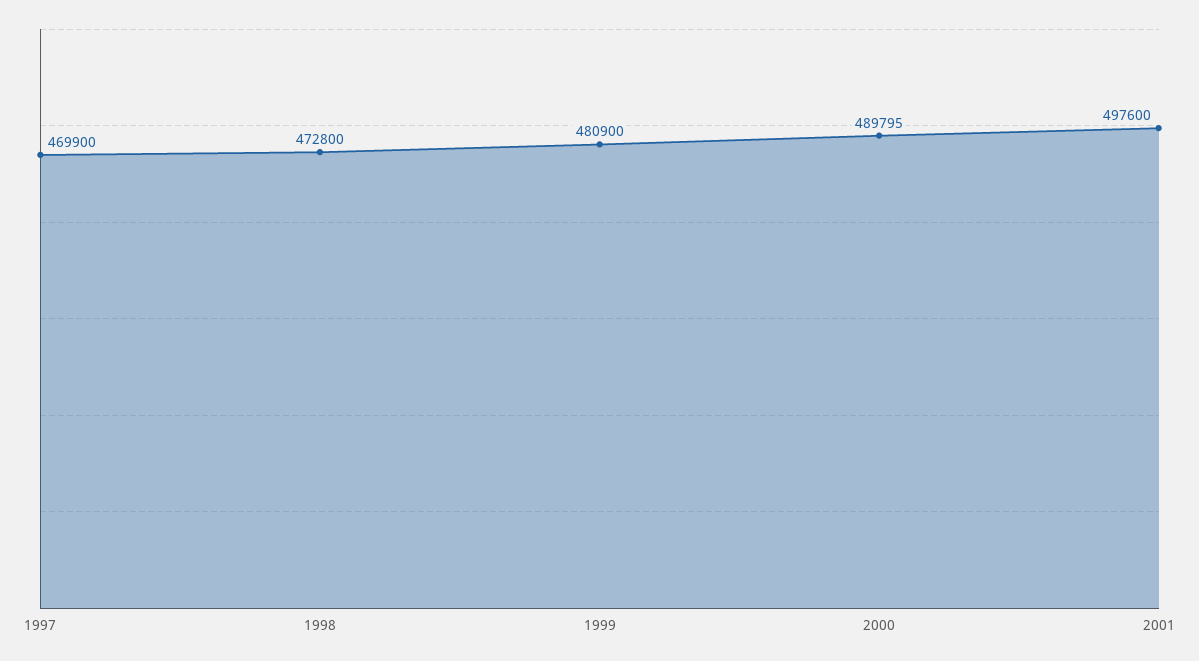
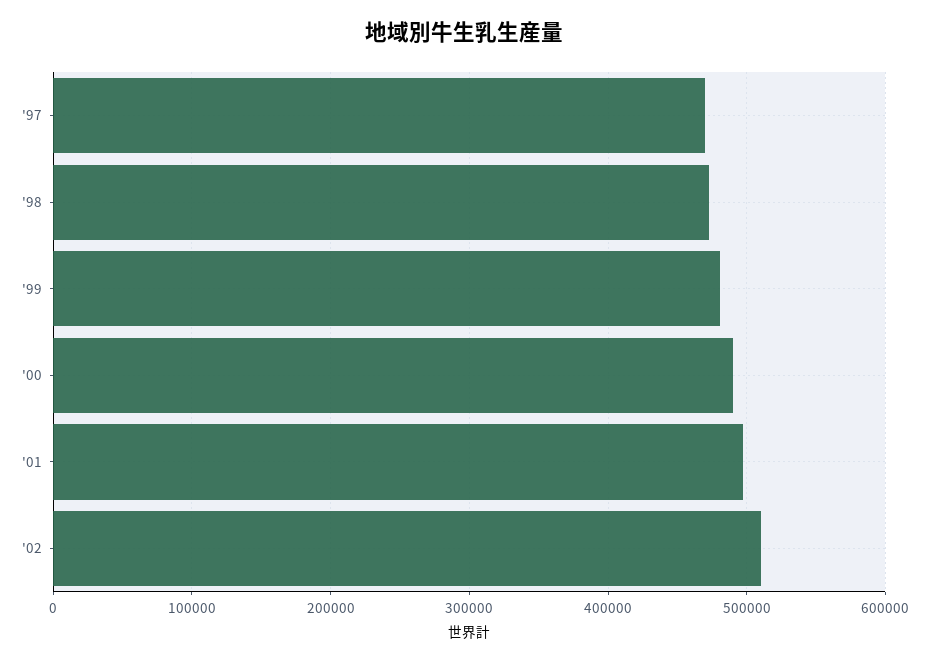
'02: none -> 510000

